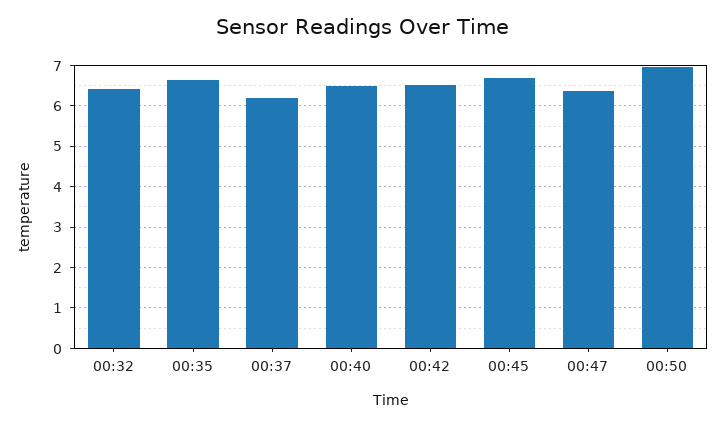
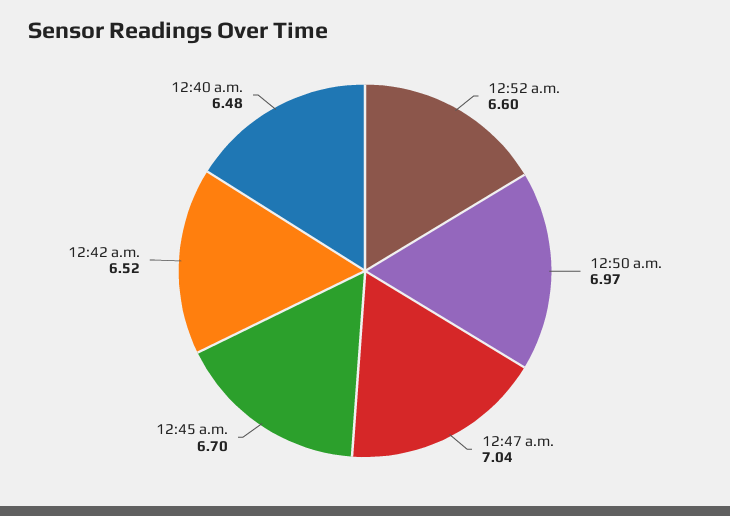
00:32: 6.4 -> none
00:35: 6.6 -> none
00:37: 6.2 -> none
00:47: 6.4 -> 7.04
12:52 a.m.: none -> 6.6

